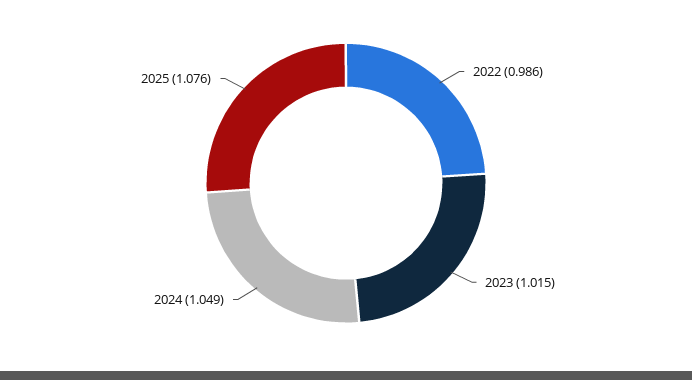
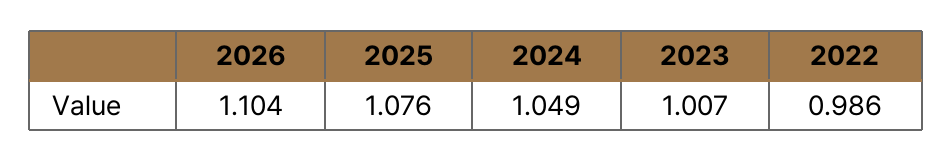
2023: 1.015 -> 1.007
2026: none -> 1.104

